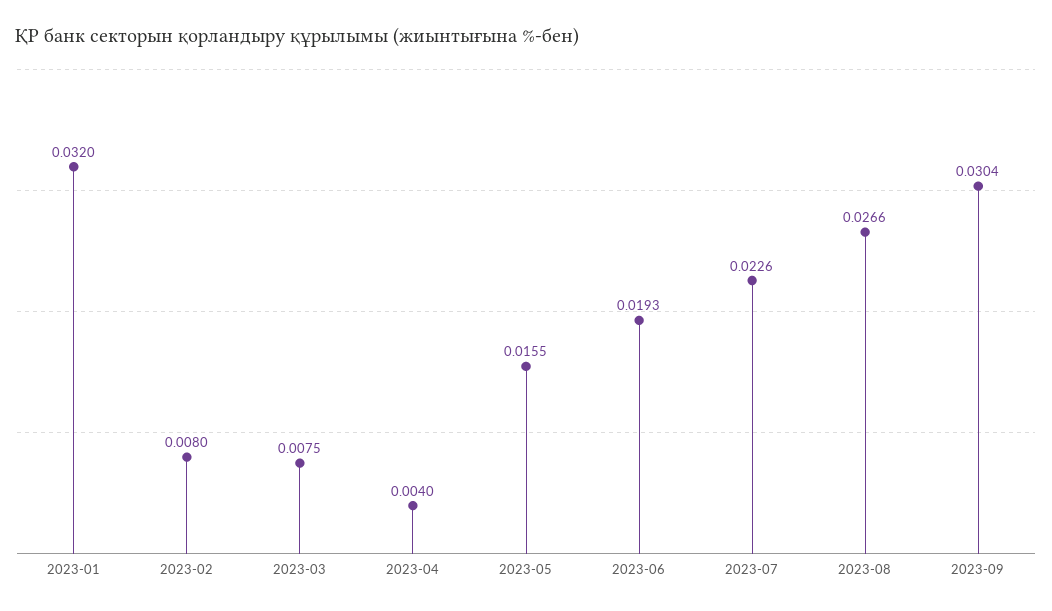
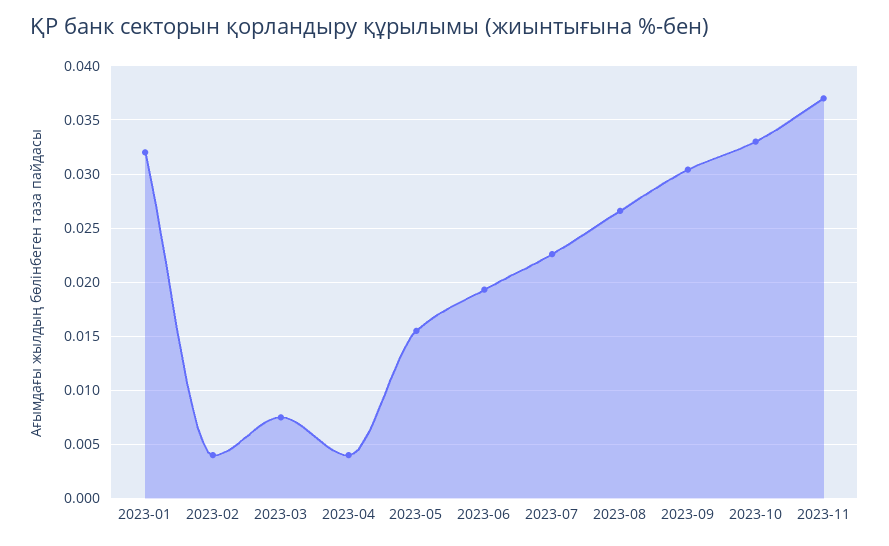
2023-02: 0.008 -> 0.004
2023-10: none -> 0.033
2023-11: none -> 0.037

